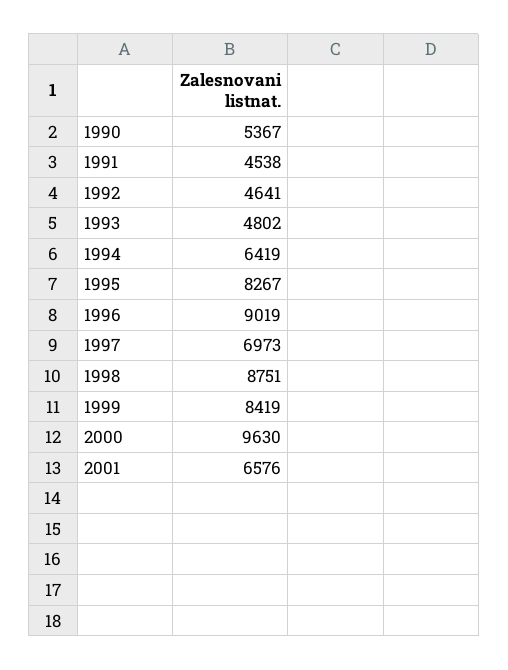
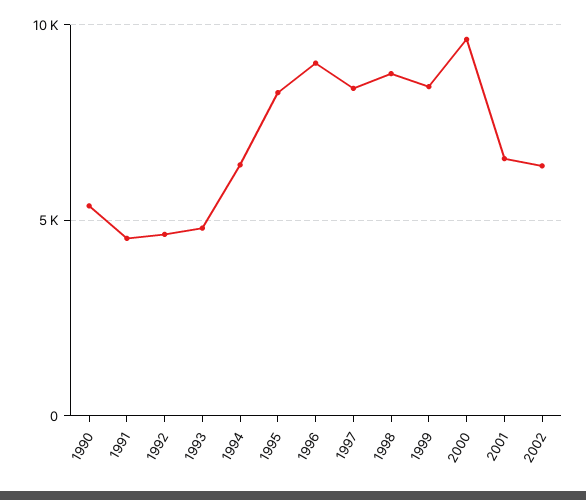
1997: 6973 -> 8500
2002: none -> 6500

